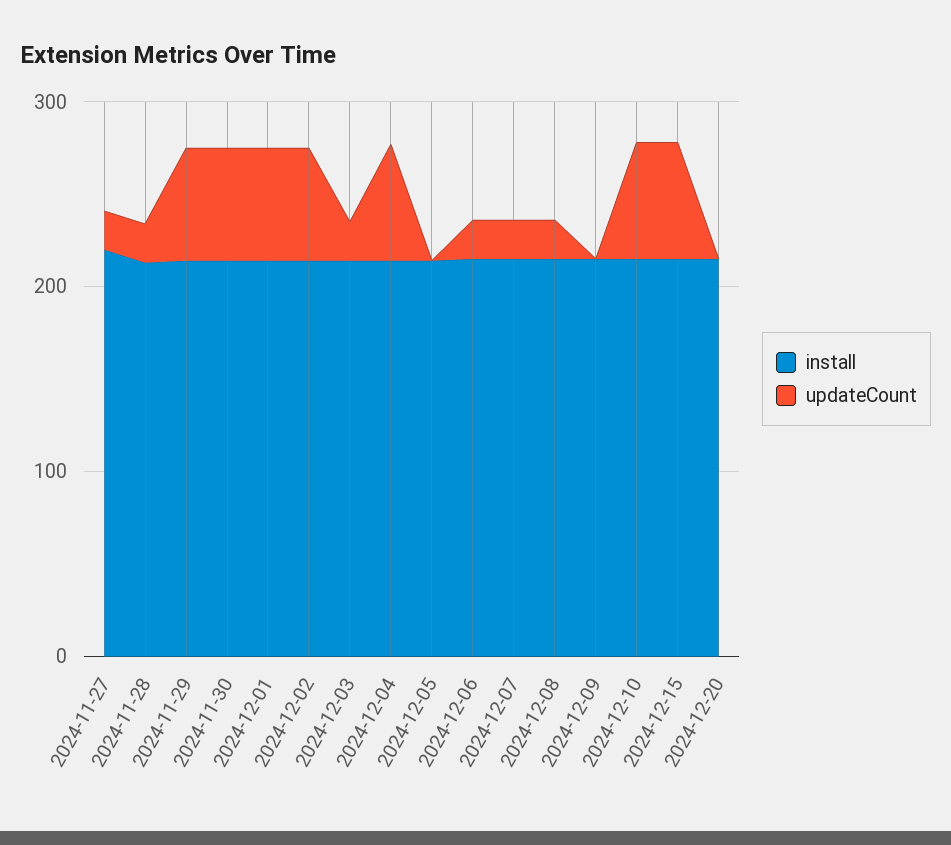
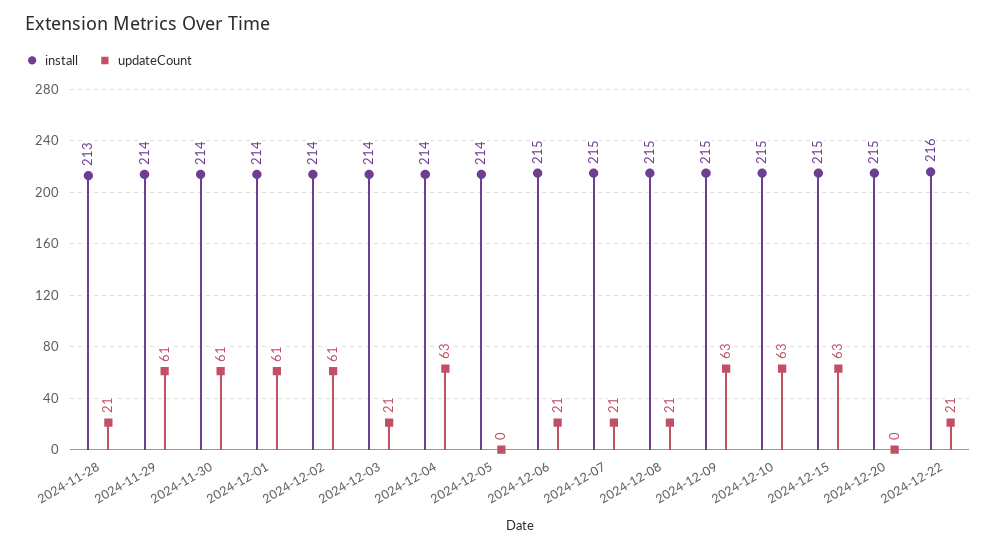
install, 2024-11-27: 220 -> none
updateCount, 2024-11-27: 20 -> none
updateCount, 2024-12-09: 0 -> 63
install, 2024-12-22: none -> 216
updateCount, 2024-12-22: none -> 21

